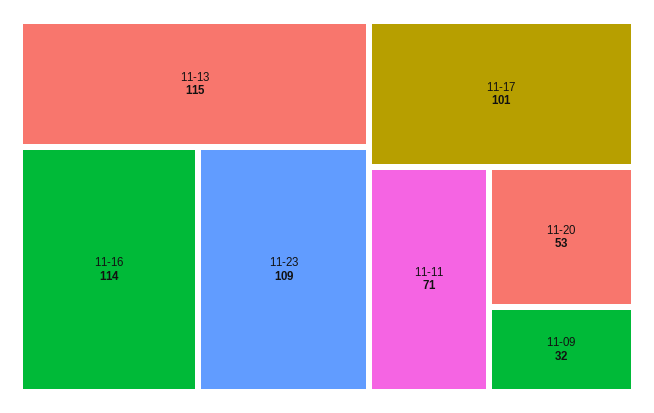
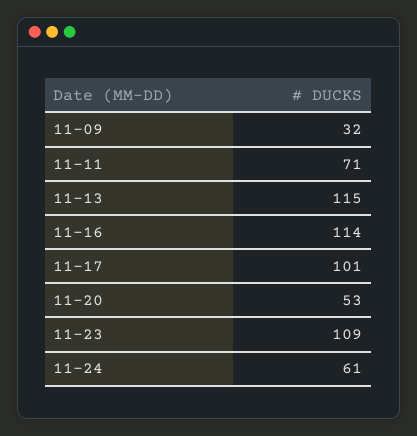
11-24: none -> 61

